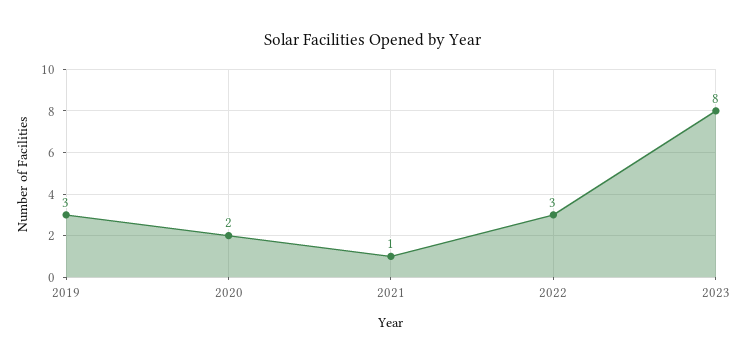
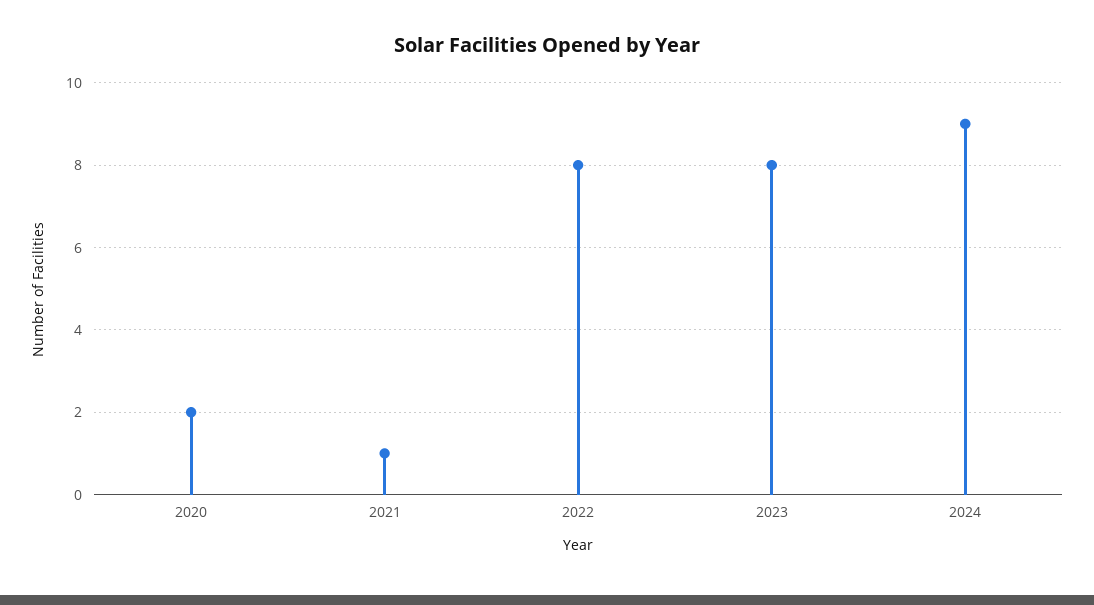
2019: 3 -> none
2022: 3 -> 8
2024: none -> 9

